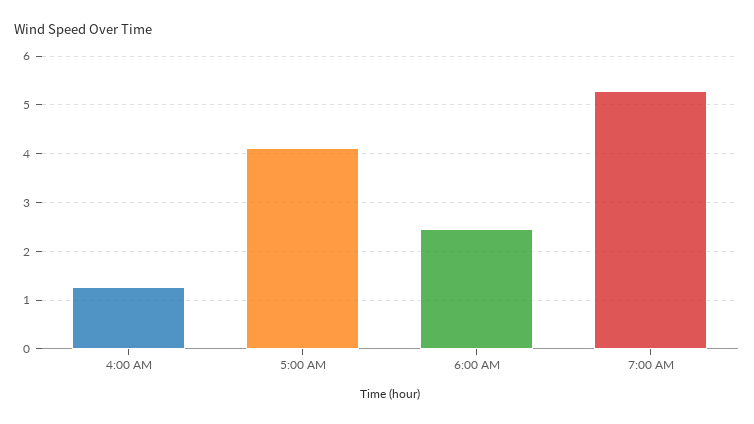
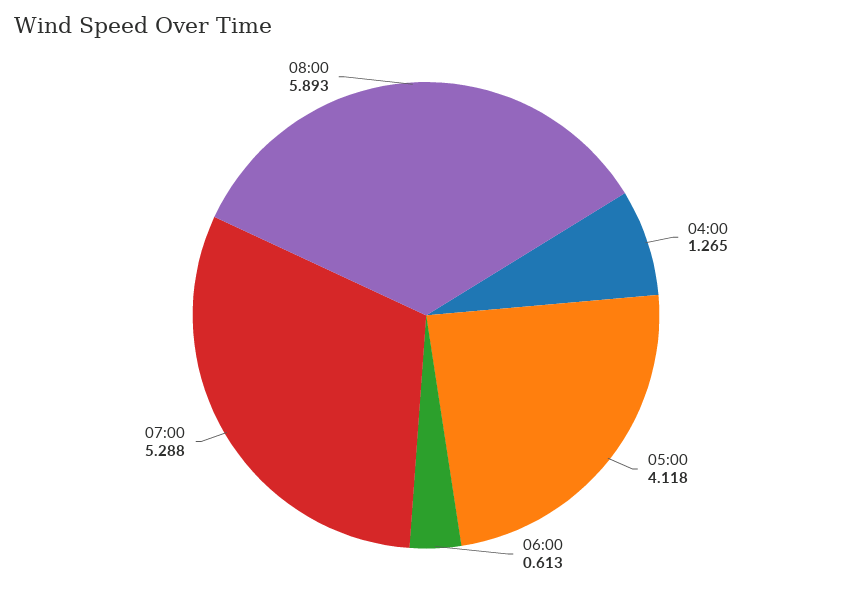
6:00 AM: 2.4 -> 0.613
08:00: none -> 5.893

